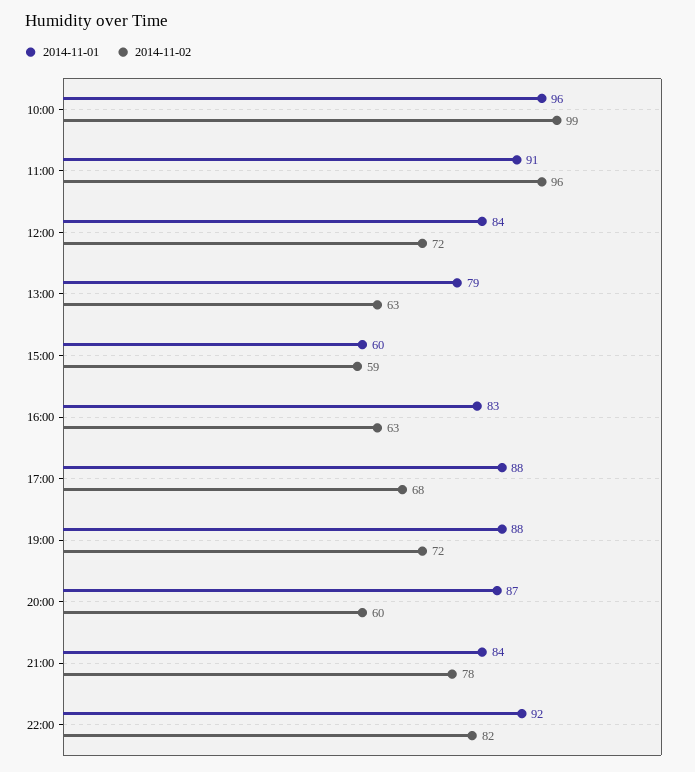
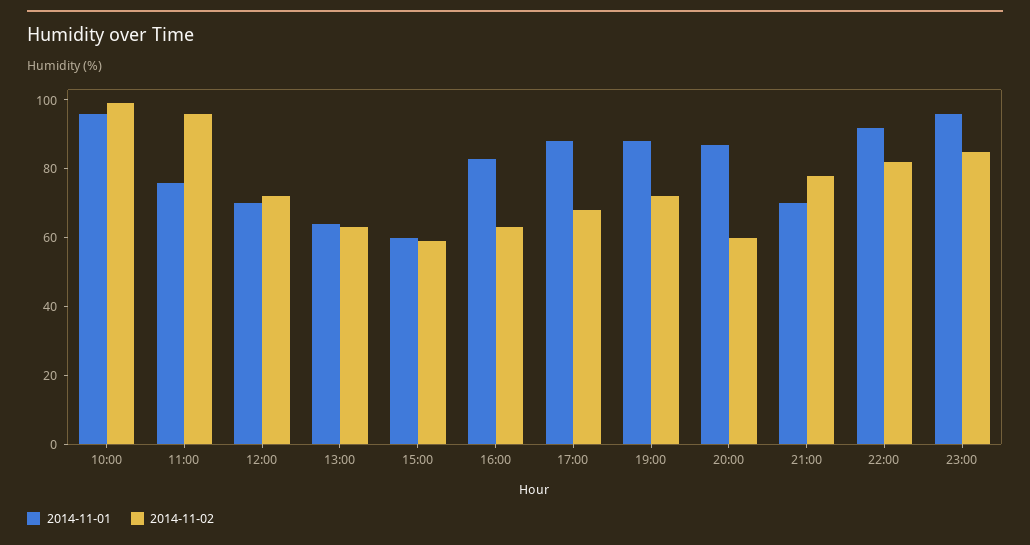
2014-11-01, 11:00: 91 -> 75
2014-11-01, 12:00: 84 -> 70
2014-11-01, 13:00: 79 -> 65
2014-11-01, 21:00: 84 -> 70
2014-11-01, 23:00: none -> 95
2014-11-02, 23:00: none -> 85

